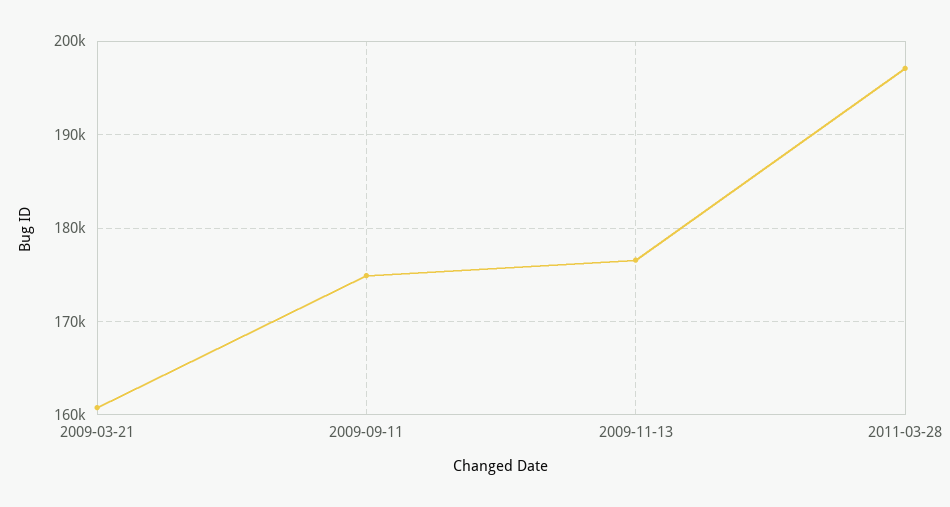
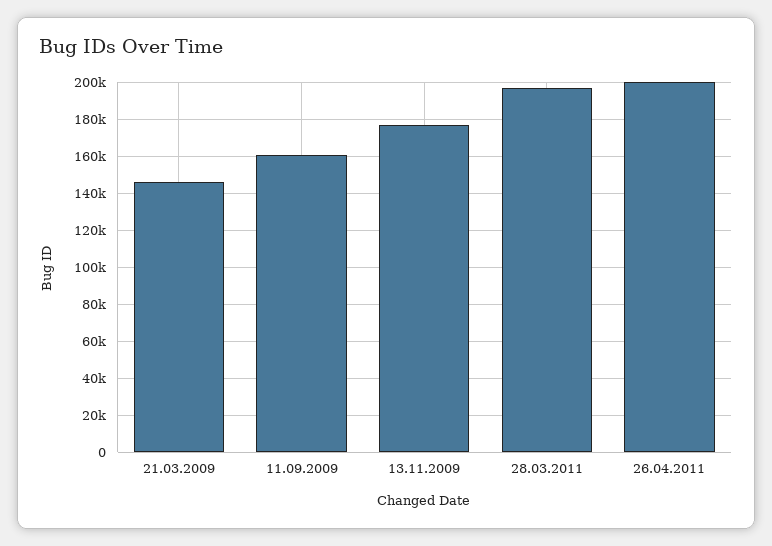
2009-03-21: 161000 -> 145000
2009-09-11: 175000 -> 160000
26.04.2011: none -> 200000

